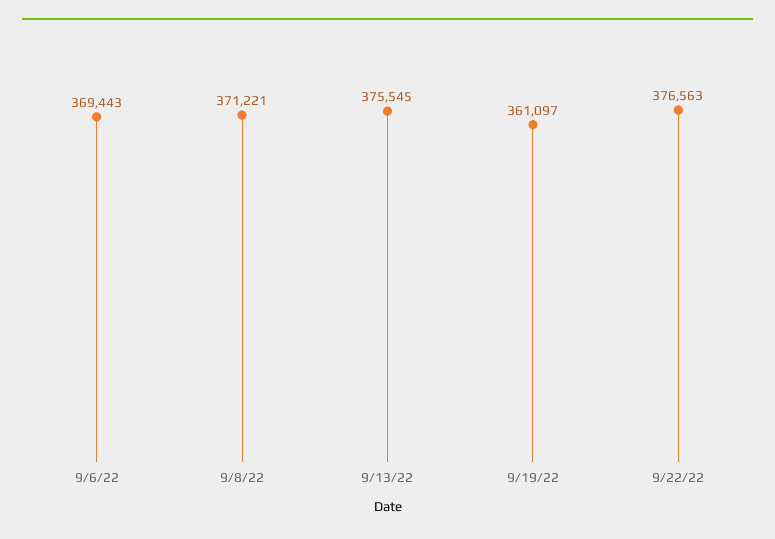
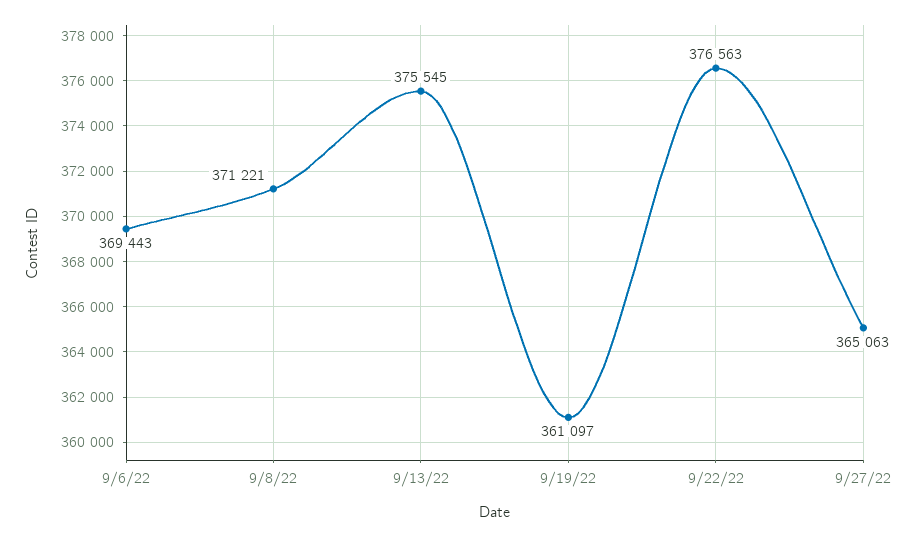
9/27/22: none -> 365063

